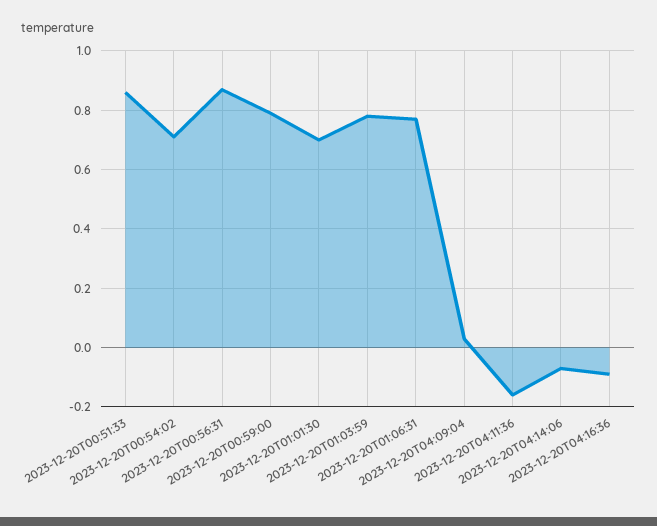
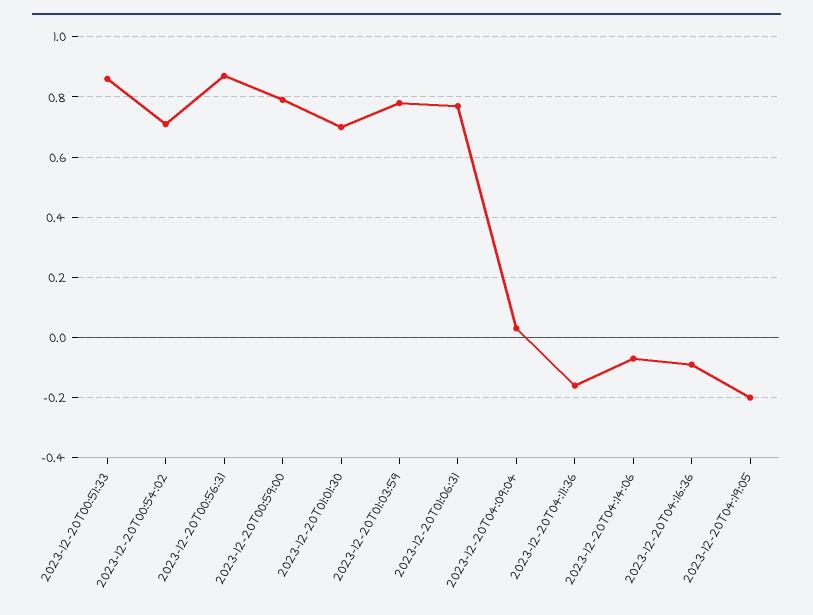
2023-12-20T04:19:05: none -> -0.2

